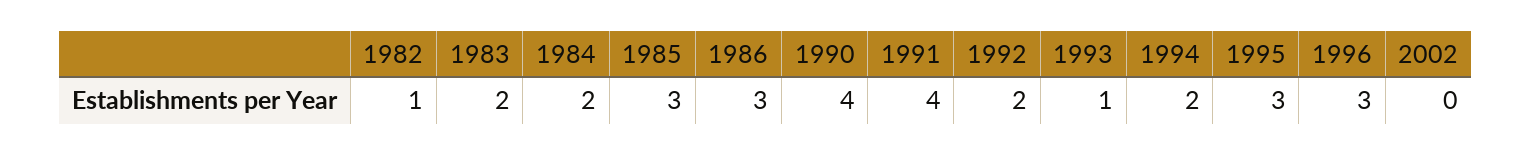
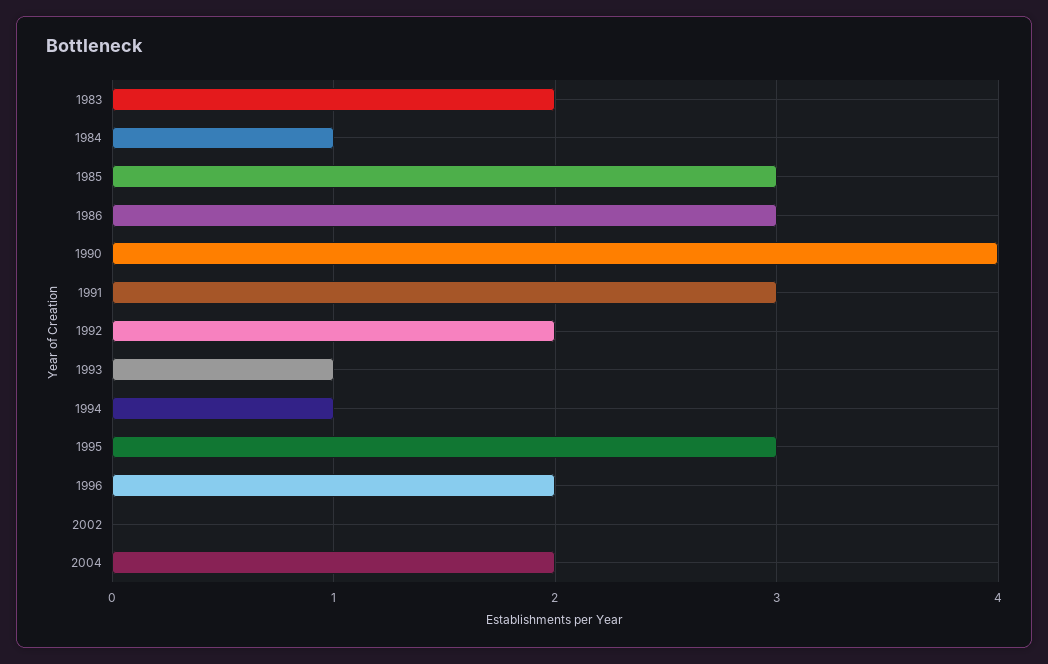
1982: 1 -> none
1984: 2 -> 1
1991: 4 -> 3
1994: 2 -> 1
1996: 3 -> 2
2004: none -> 2

